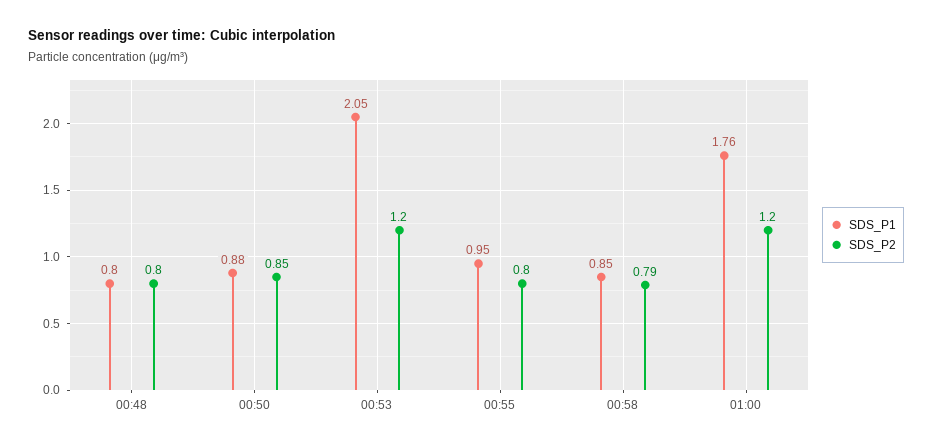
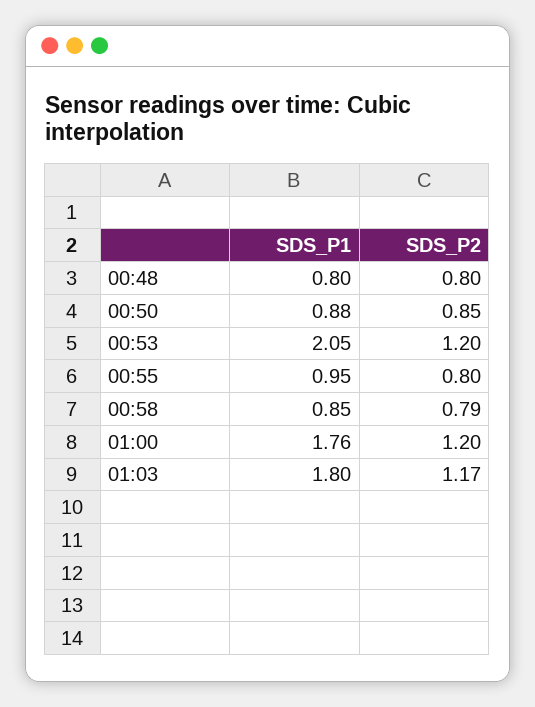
SDS_P1, 01:03: none -> 1.8
SDS_P2, 01:03: none -> 1.17

